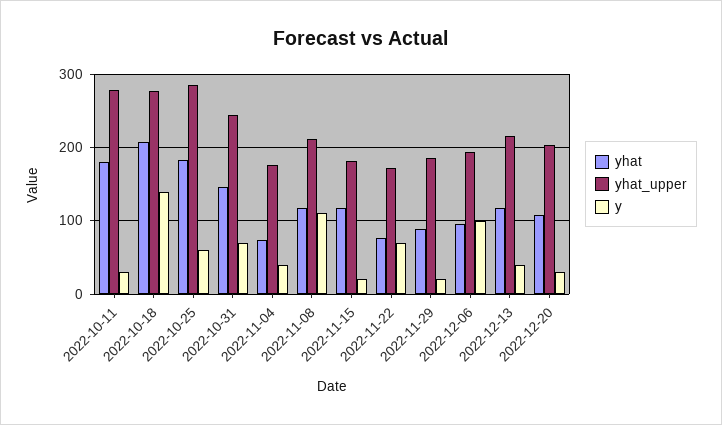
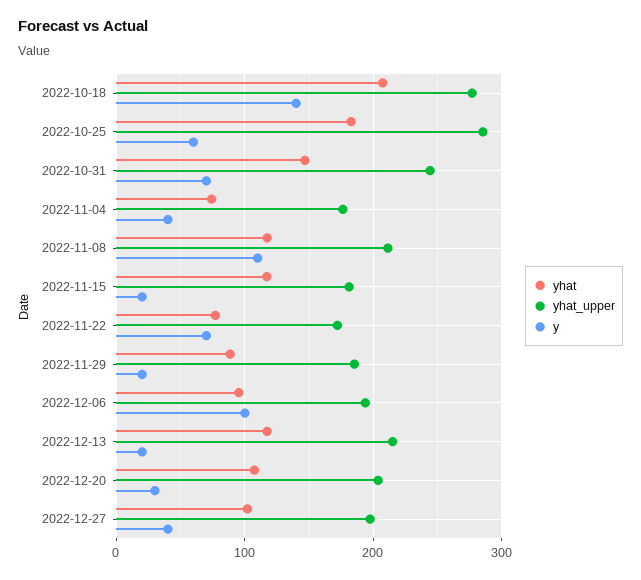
yhat, 2022-10-11: 180 -> none
yhat_upper, 2022-10-11: 280 -> none
y, 2022-10-11: 30 -> none
y, 2022-12-13: 40 -> 20
yhat, 2022-12-27: none -> 100
yhat_upper, 2022-12-27: none -> 200
y, 2022-12-27: none -> 40

